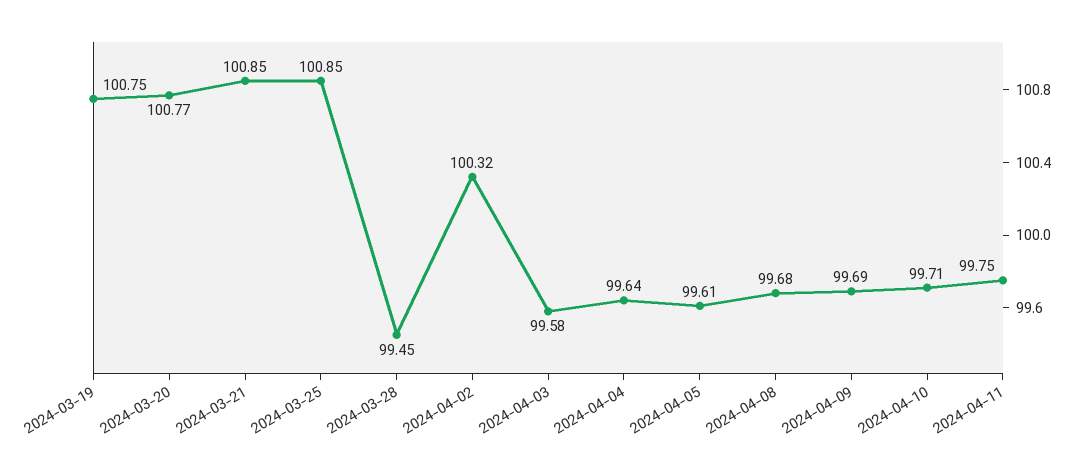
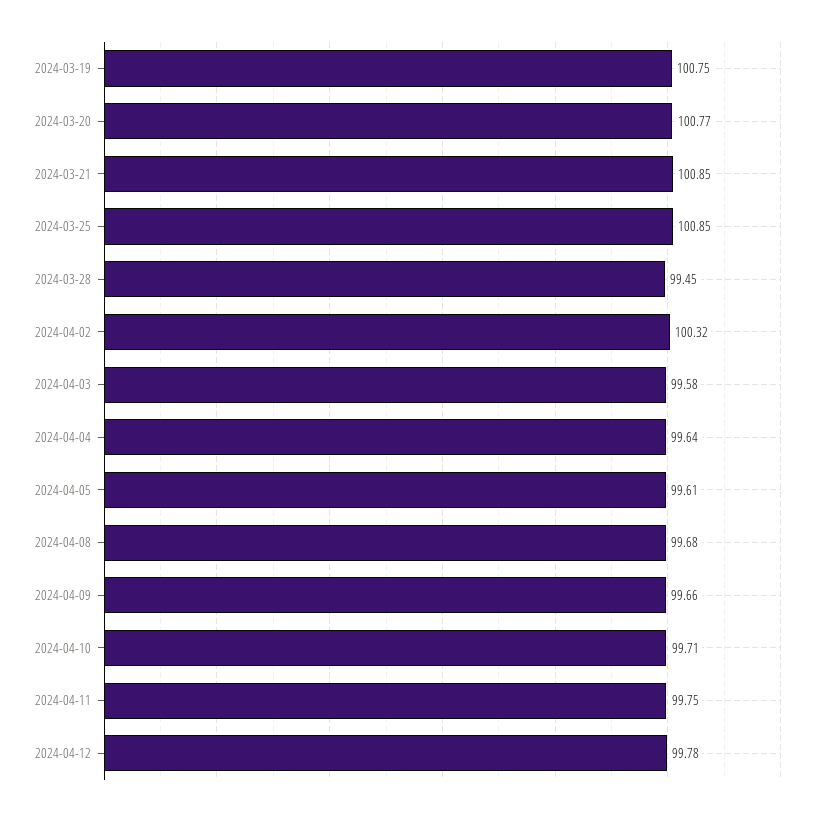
2024-04-09: 99.69 -> 99.66
2024-04-12: none -> 99.78

